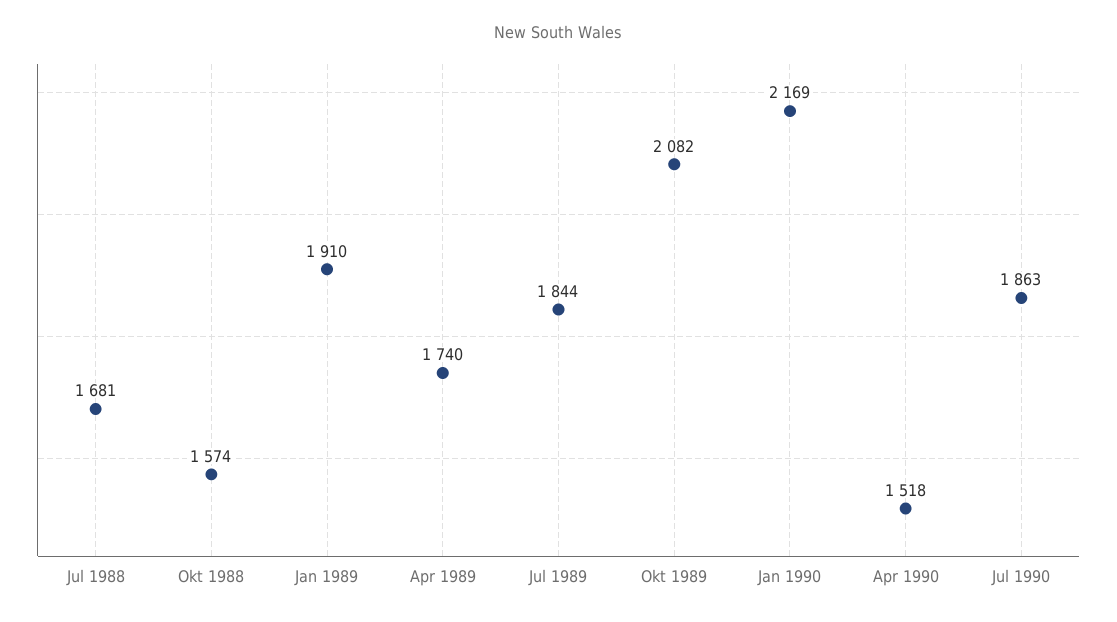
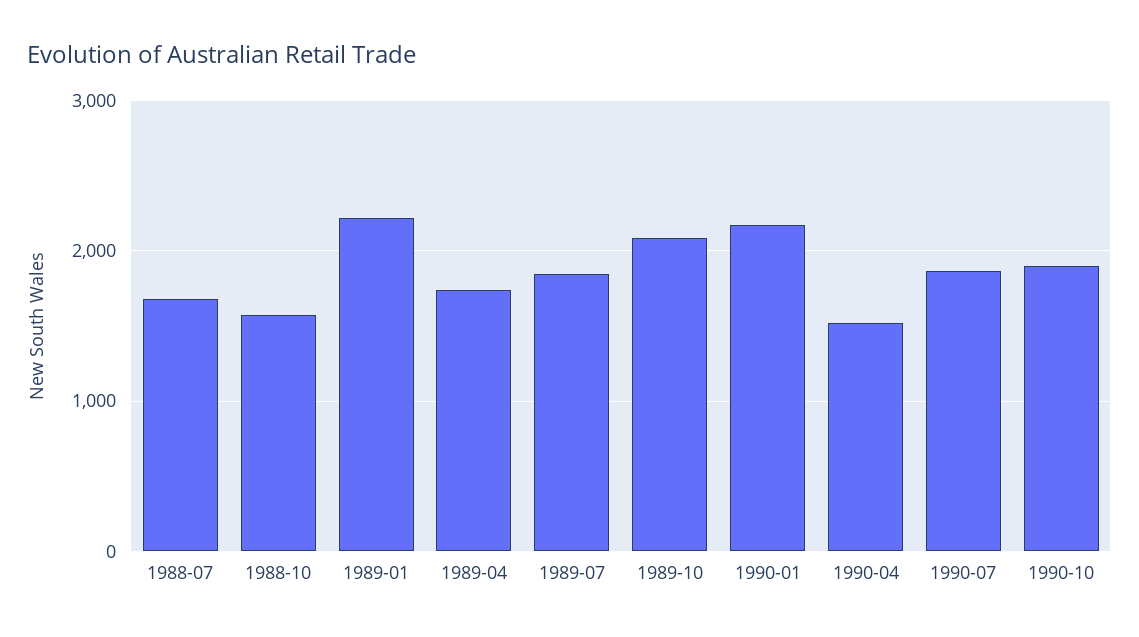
Jan 1989: 1910 -> 2200
1990-10: none -> 1900

